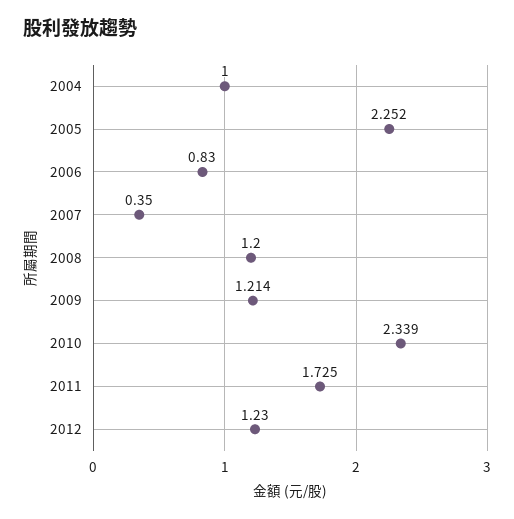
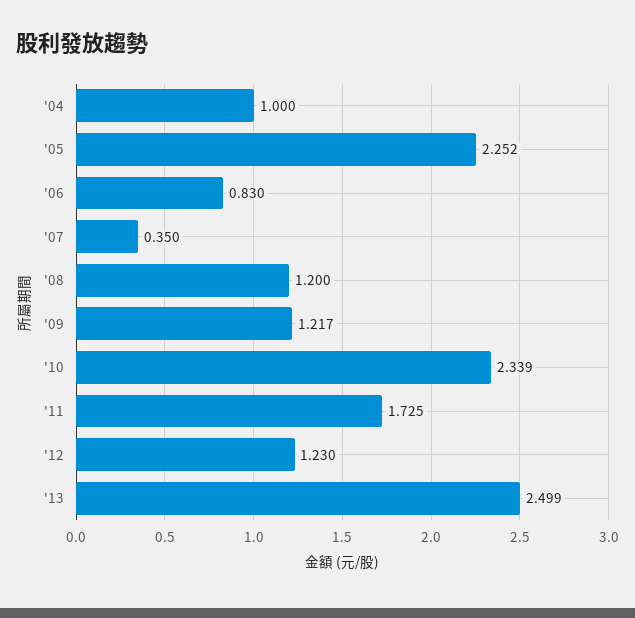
2009: 1.214 -> 1.217
'13: none -> 2.499

